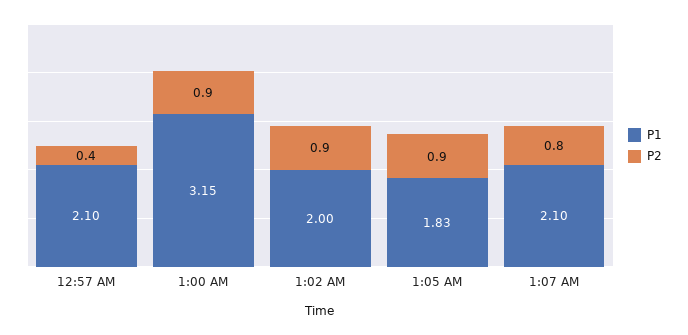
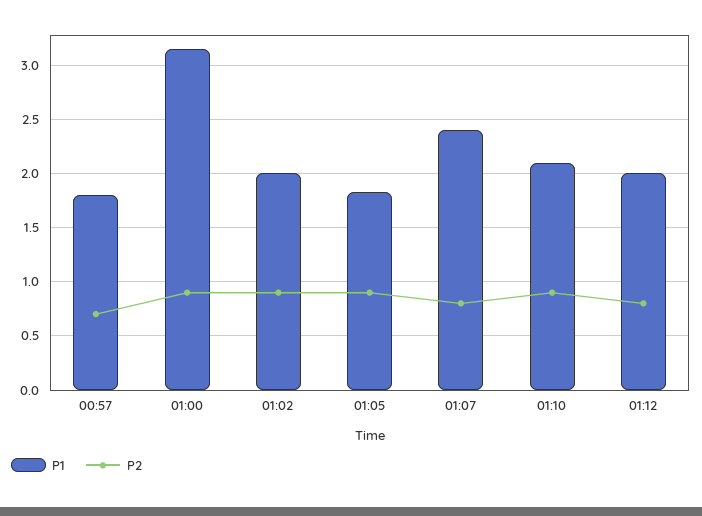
P1, 12:57 AM: 2.1 -> 1.8
P2, 12:57 AM: 0.4 -> 0.7
P1, 1:07 AM: 2.1 -> 2.4
P1, 01:10: none -> 2.1
P2, 01:10: none -> 0.9
P1, 01:12: none -> 2
P2, 01:12: none -> 0.8

